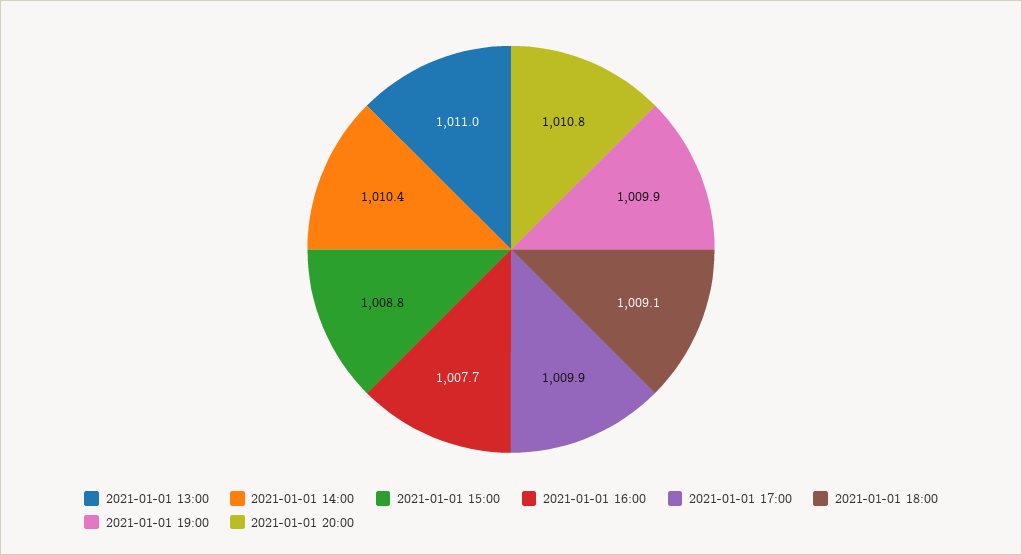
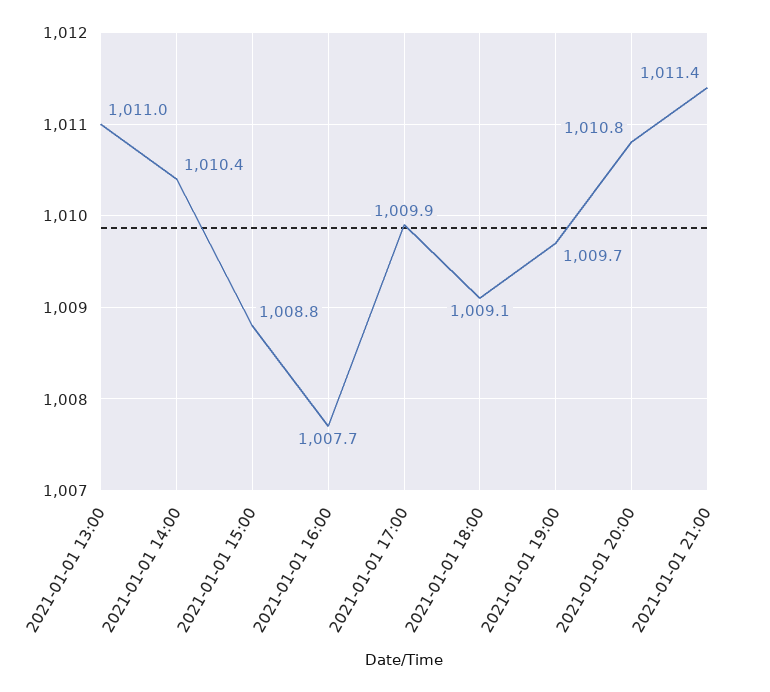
2021-01-01 19:00: 1009.9 -> 1009.7
2021-01-01 21:00: none -> 1011.4

